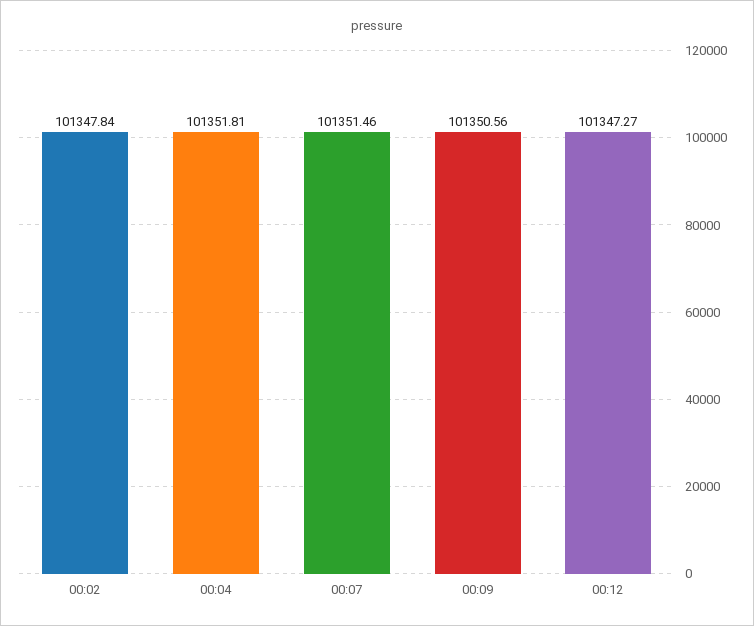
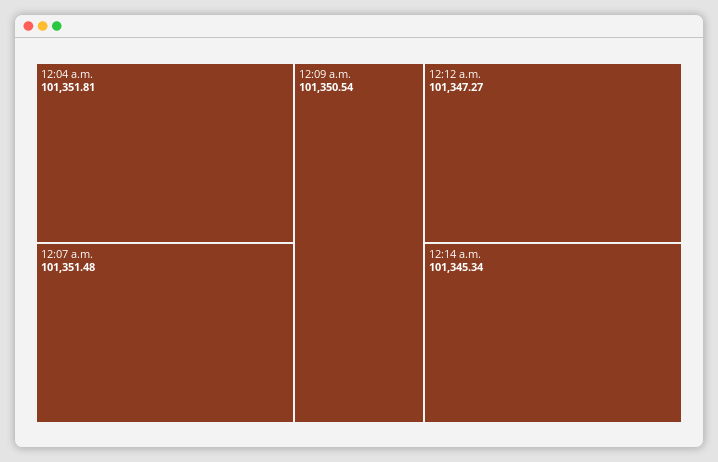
00:02: 101347.84 -> none
00:07: 101351.46 -> 101351.48
00:09: 101350.56 -> 101350.54
12:14 a.m.: none -> 101345.34

